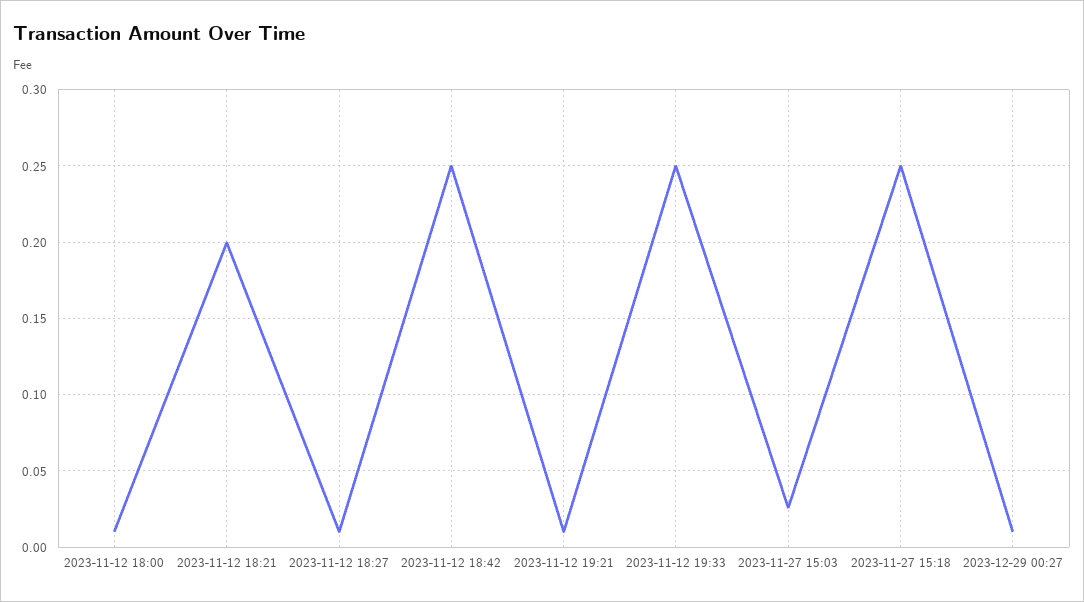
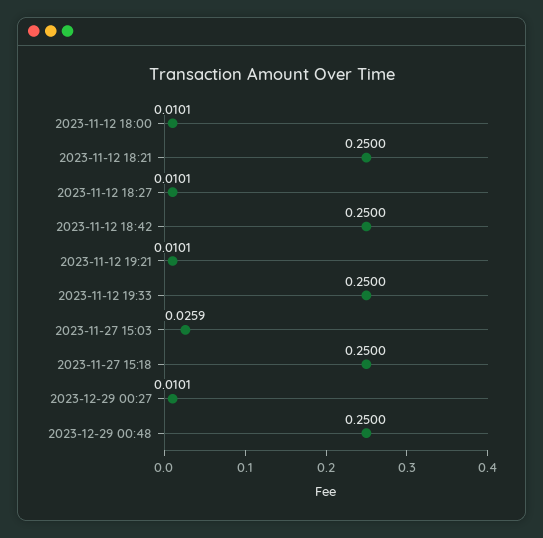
2023-11-12 18:21: 0.2 -> 0.25
2023-12-29 00:48: none -> 0.25

